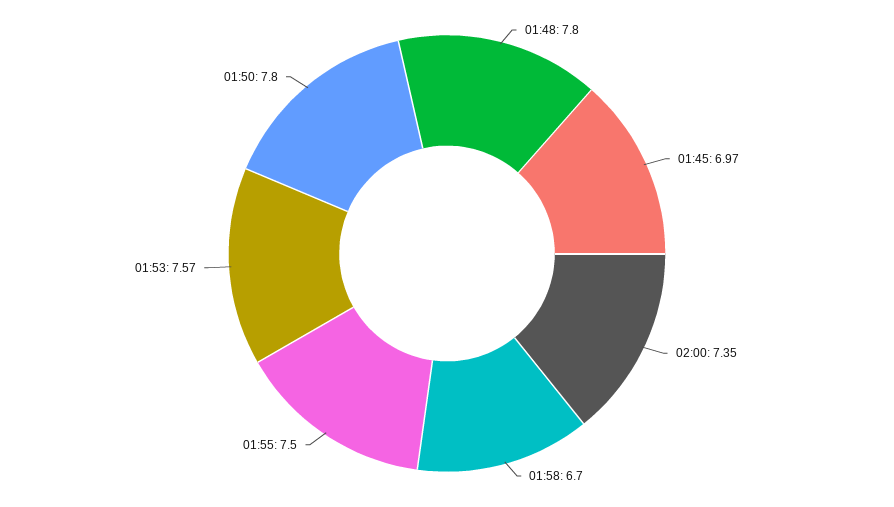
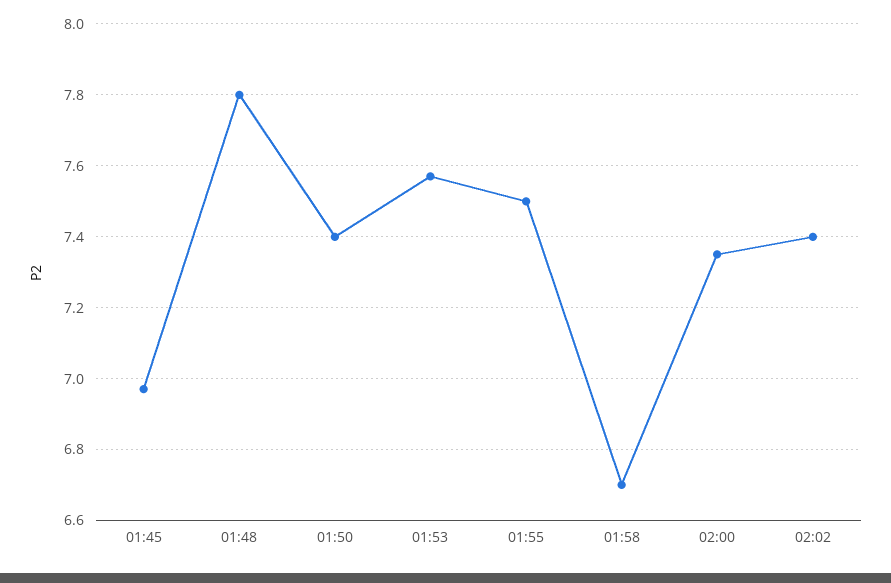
01:50: 7.8 -> 7.4
02:02: none -> 7.4

